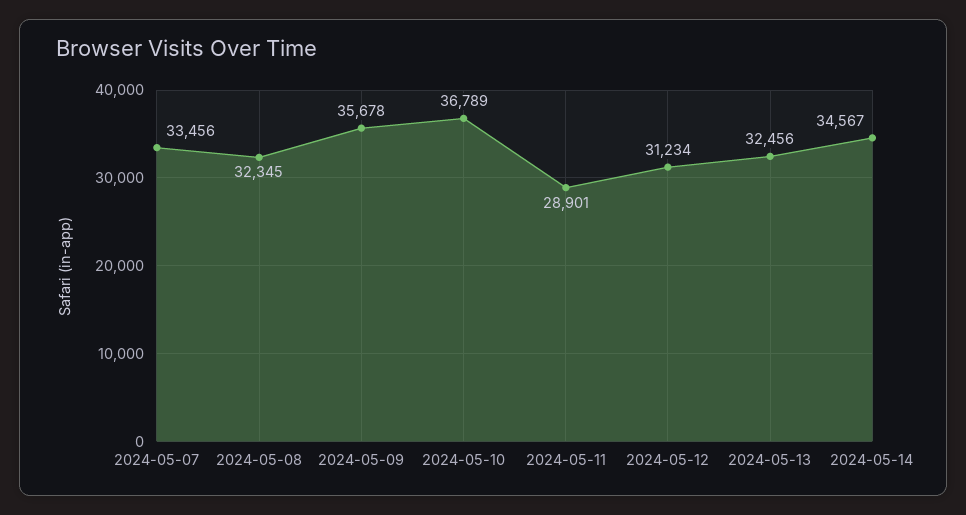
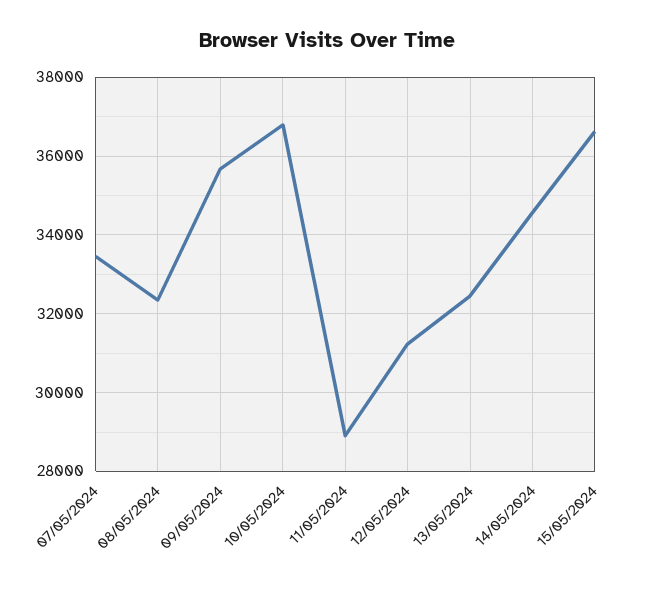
15/05/2024: none -> 36600

